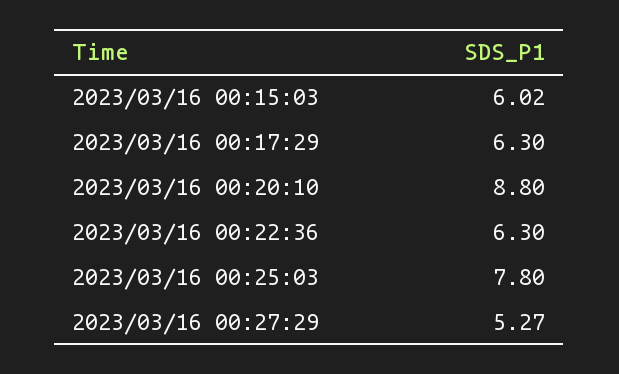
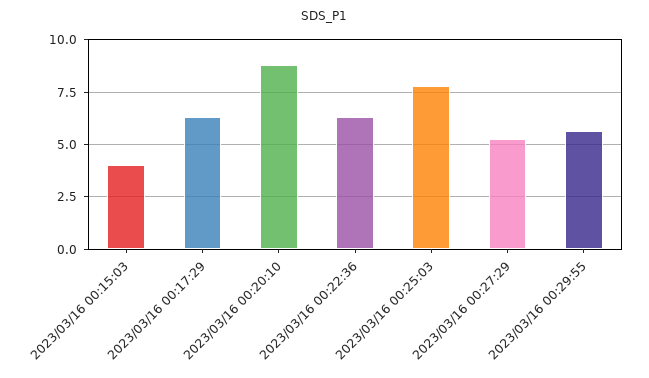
2023/03/16 00:15:03: 6.02 -> 4
2023/03/16 00:29:55: none -> 5.5

